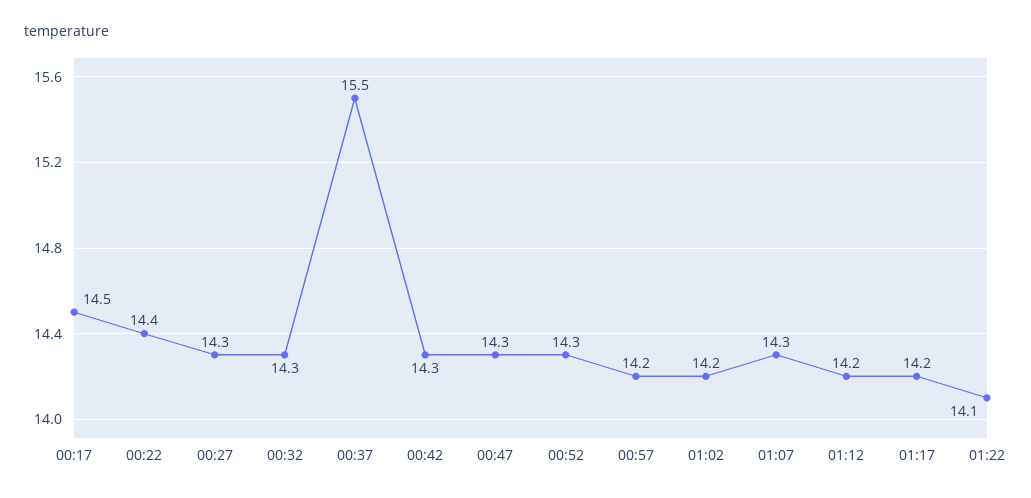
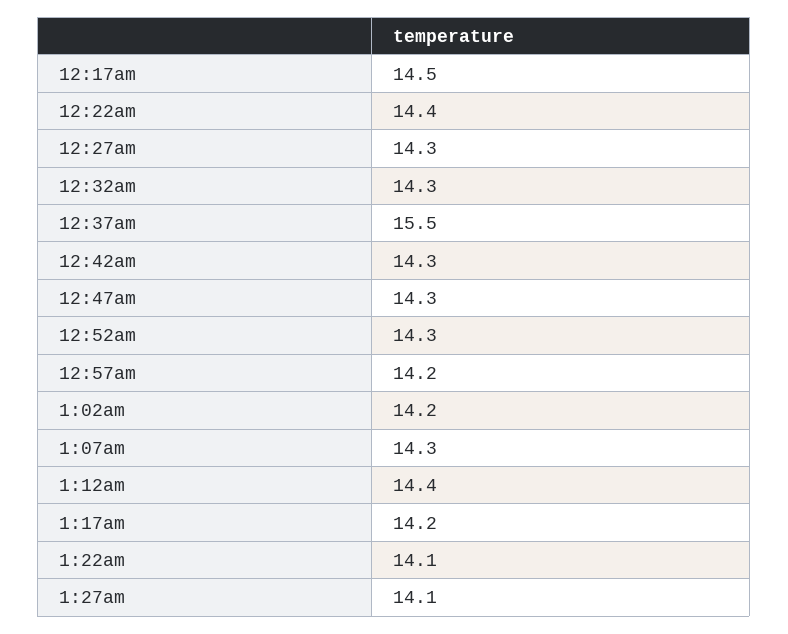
01:12: 14.2 -> 14.4
1:27am: none -> 14.1

